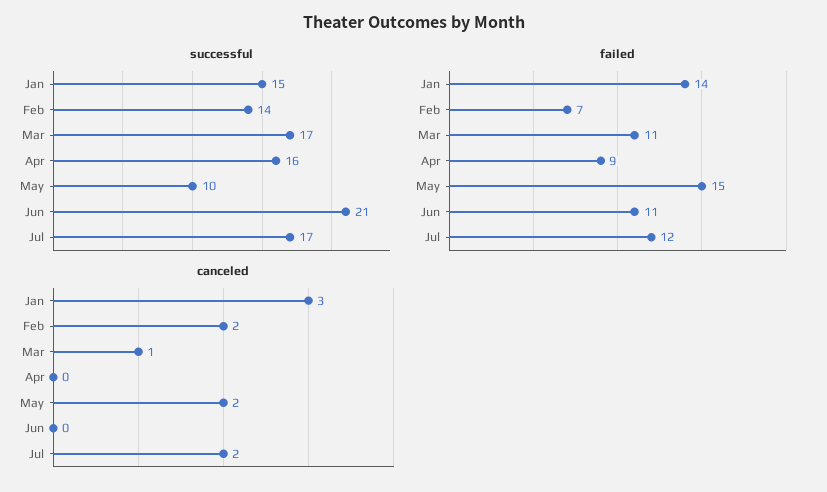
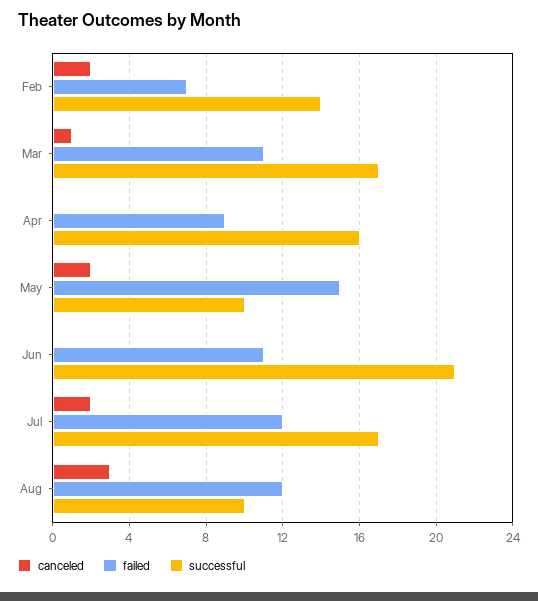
successful, Jan: 15 -> none
failed, Jan: 14 -> none
canceled, Jan: 3 -> none
canceled, Aug: none -> 3
failed, Aug: none -> 12
successful, Aug: none -> 10

